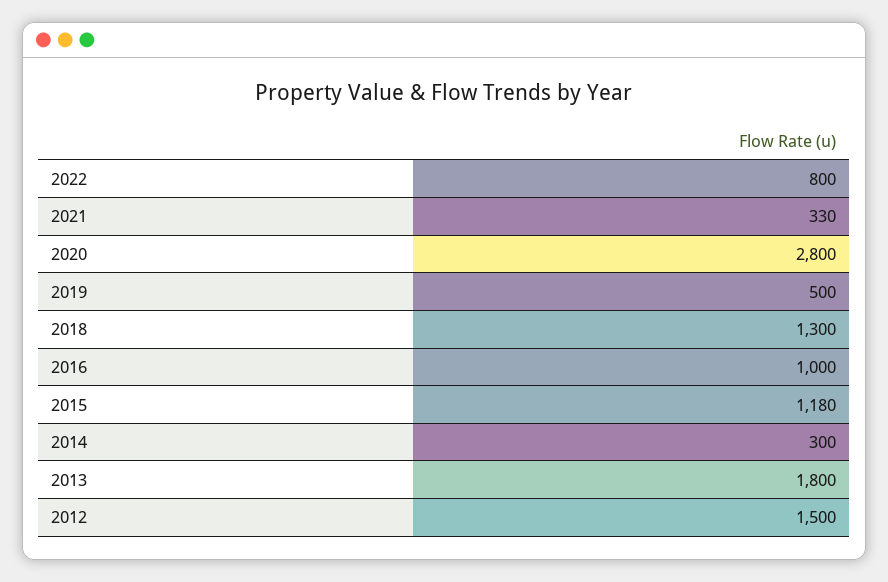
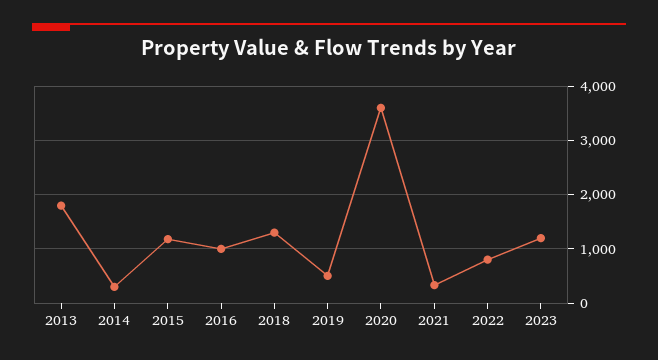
2020: 2800 -> 3600
2012: 1500 -> none
2023: none -> 1200

